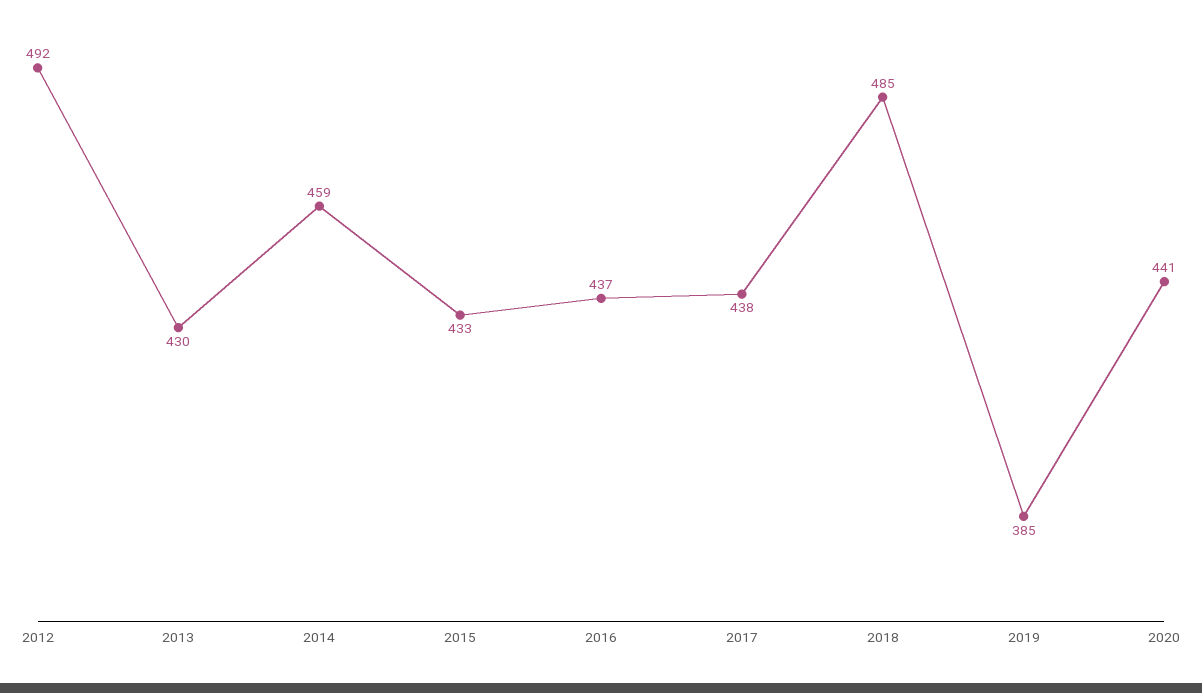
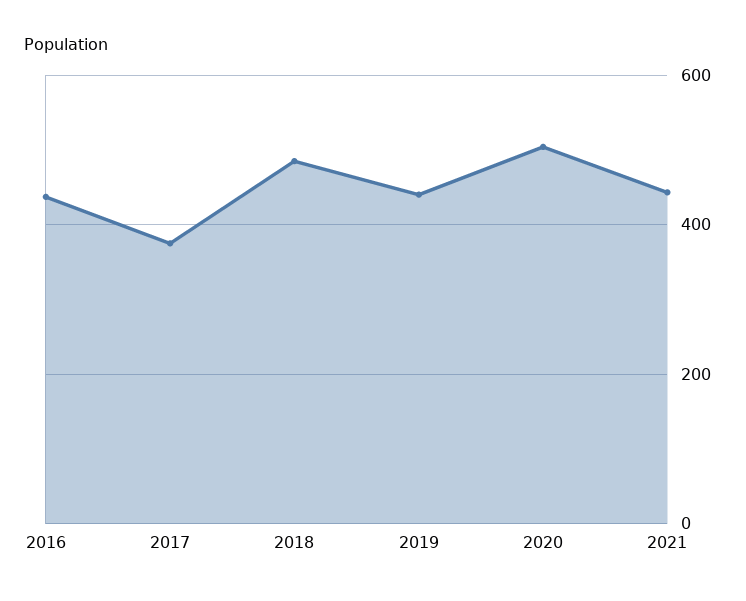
2012: 492 -> none
2013: 430 -> none
2014: 459 -> none
2015: 433 -> none
2017: 438 -> 380
2019: 385 -> 440
2020: 441 -> 500
2021: none -> 440

